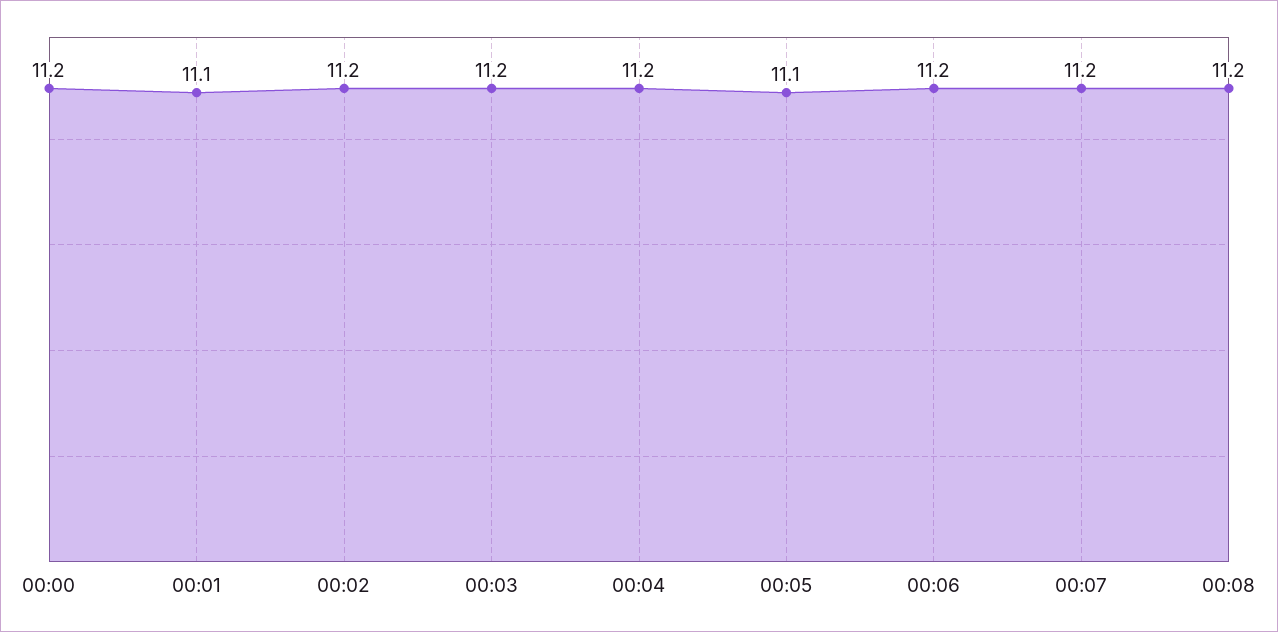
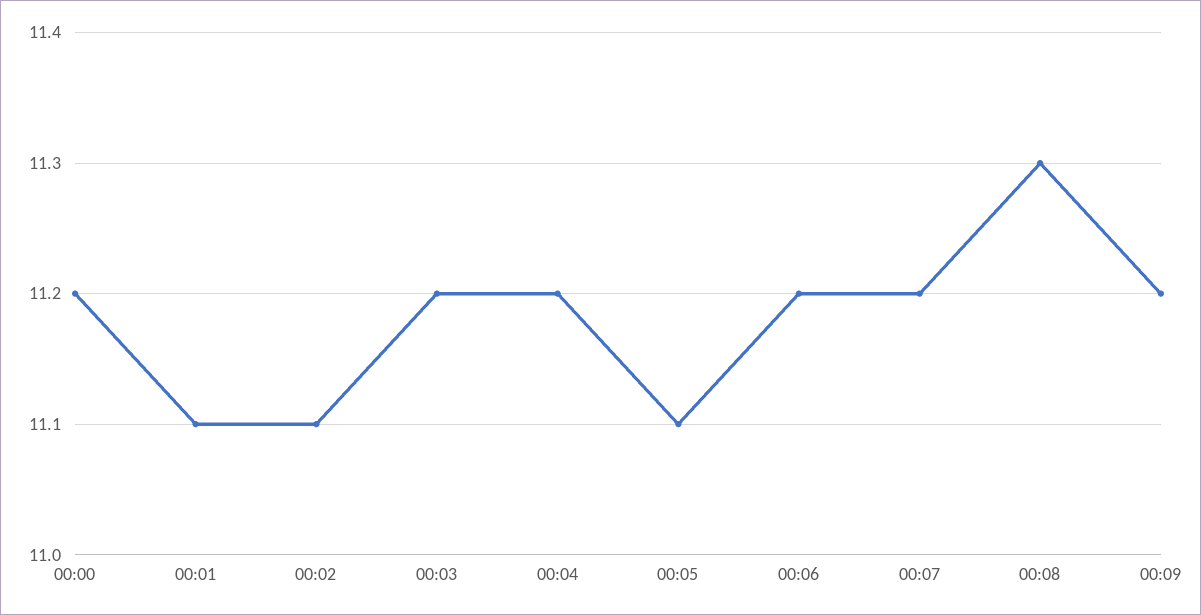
00:02: 11.2 -> 11.1
00:08: 11.2 -> 11.3
00:09: none -> 11.2

